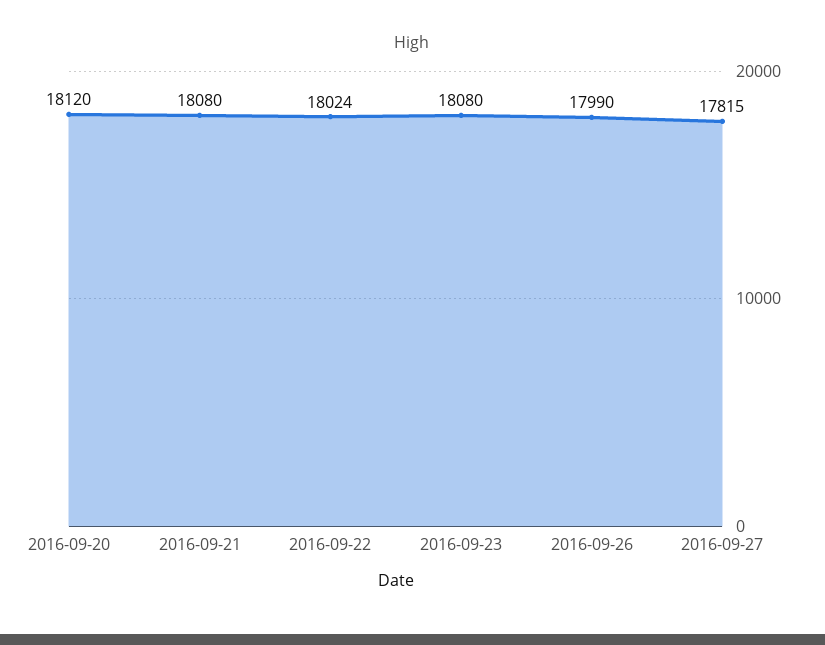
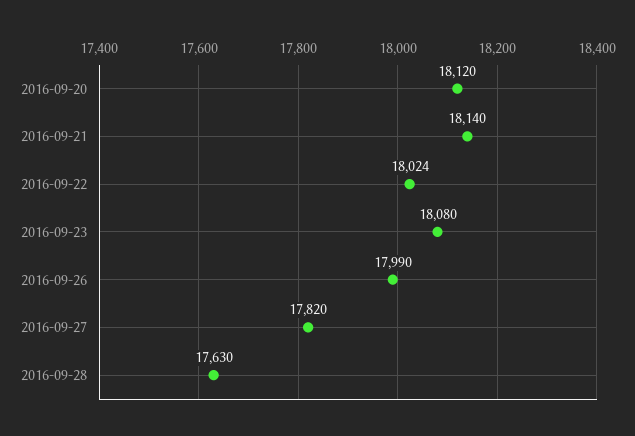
2016-09-21: 18080 -> 18140
2016-09-27: 17815 -> 17820
2016-09-28: none -> 17630

